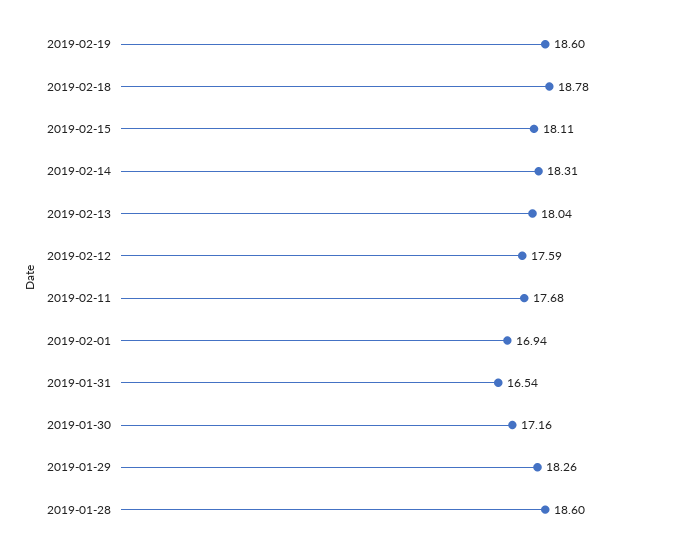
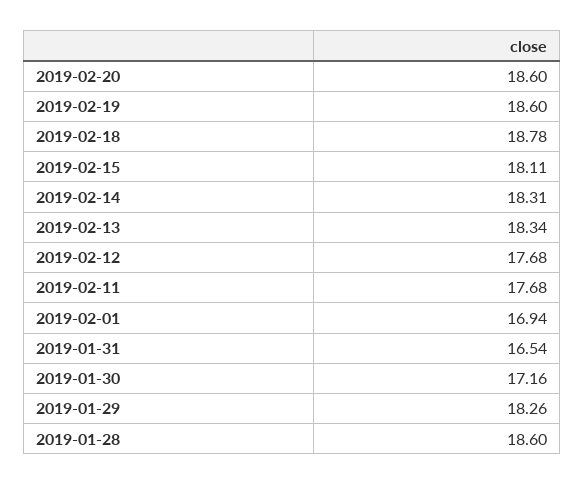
2019-02-13: 18.04 -> 18.34
2019-02-12: 17.59 -> 17.68
2019-02-20: none -> 18.6

